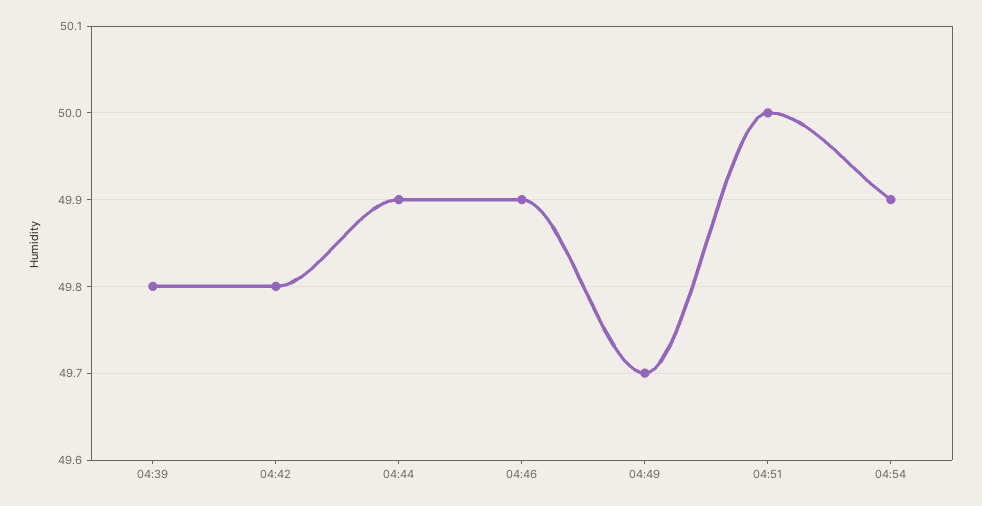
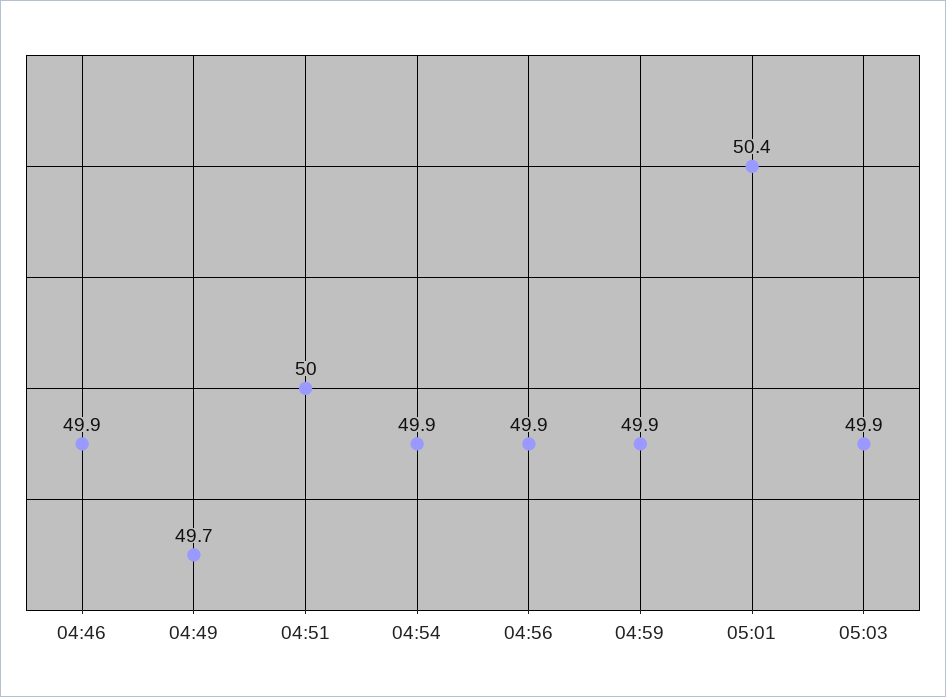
04:39: 49.8 -> none
04:42: 49.8 -> none
04:44: 49.9 -> none
04:56: none -> 49.9
04:59: none -> 49.9
05:01: none -> 50.4
05:03: none -> 49.9

